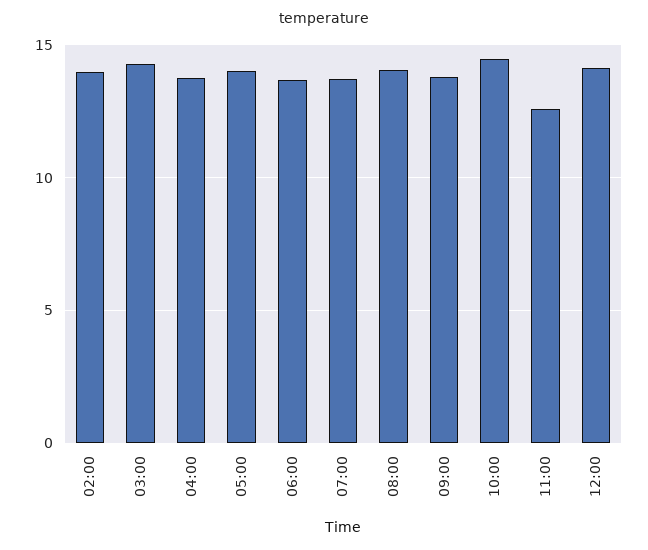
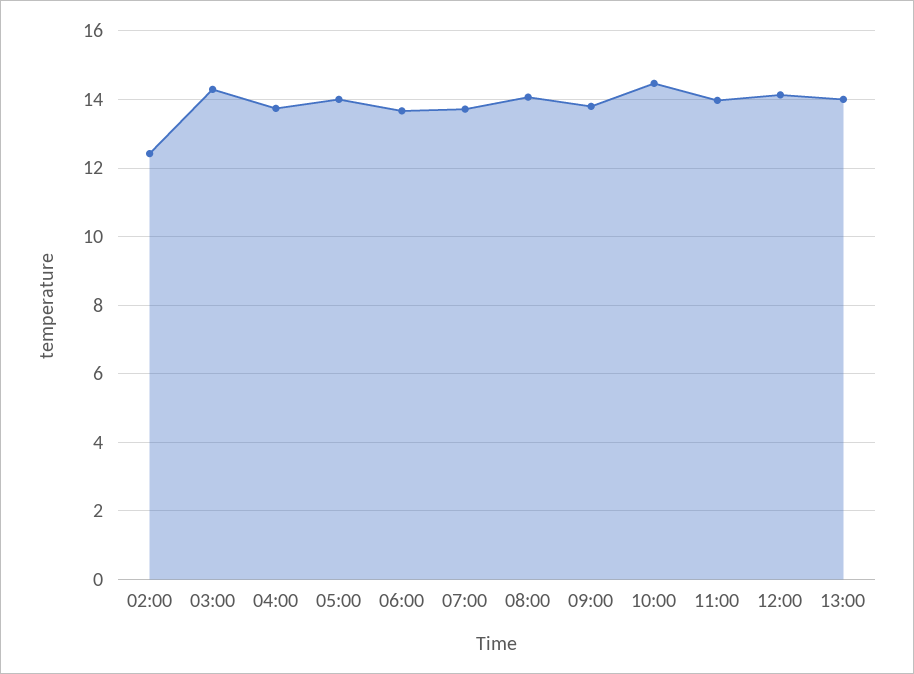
02:00: 14 -> 12.4
11:00: 12.5 -> 14
13:00: none -> 14

